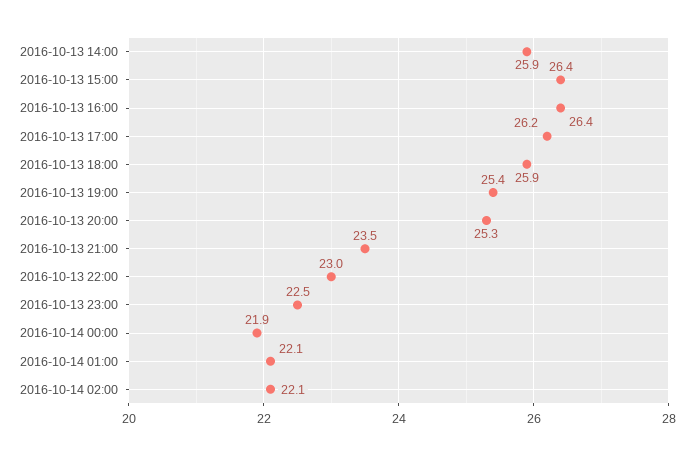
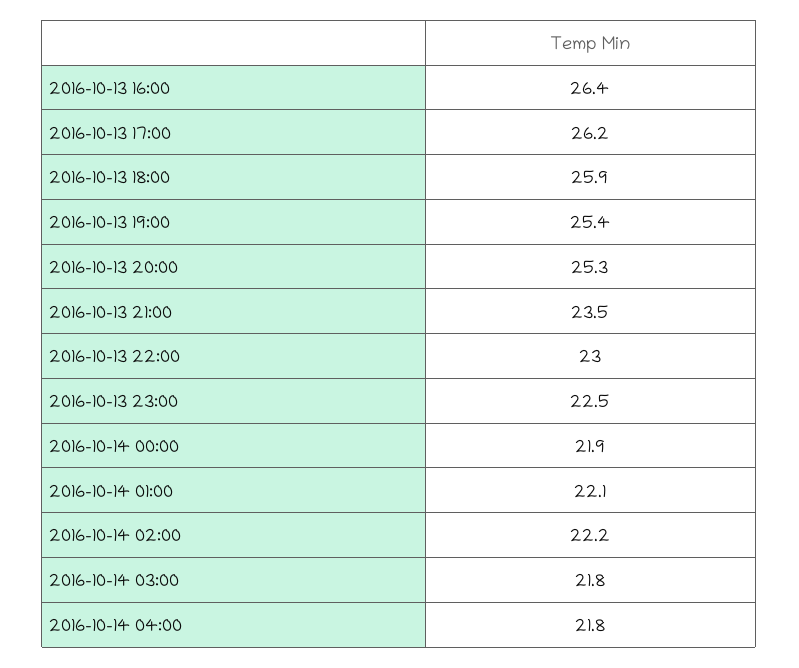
2016-10-13 14:00: 25.9 -> none
2016-10-13 15:00: 26.4 -> none
2016-10-14 02:00: 22.1 -> 22.2
2016-10-14 03:00: none -> 21.8
2016-10-14 04:00: none -> 21.8

